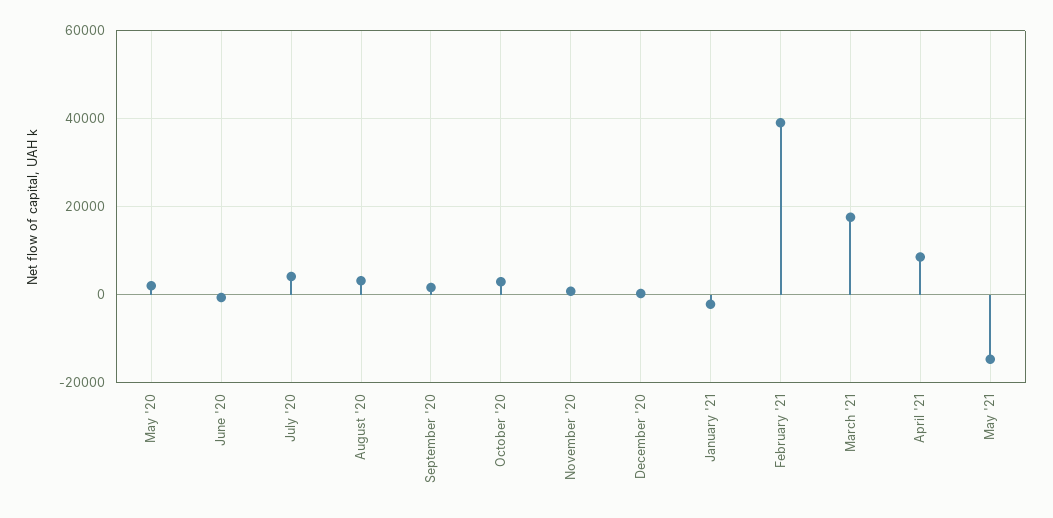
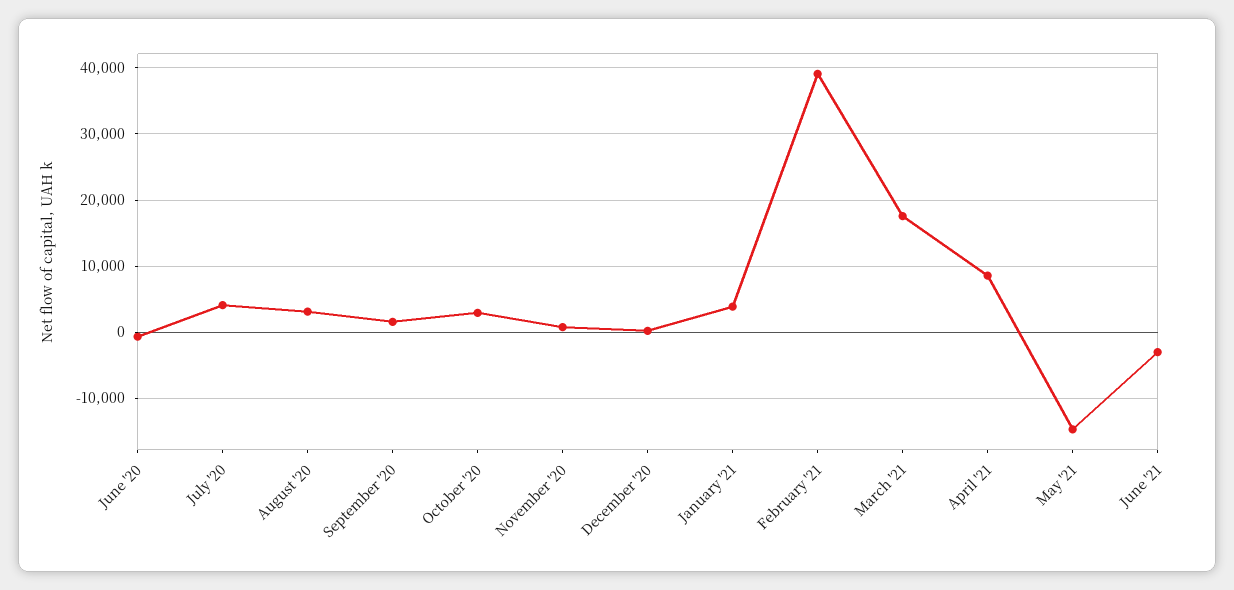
May '20: 2000 -> none
January '21: -2000 -> 4000
June '21: none -> -3000

